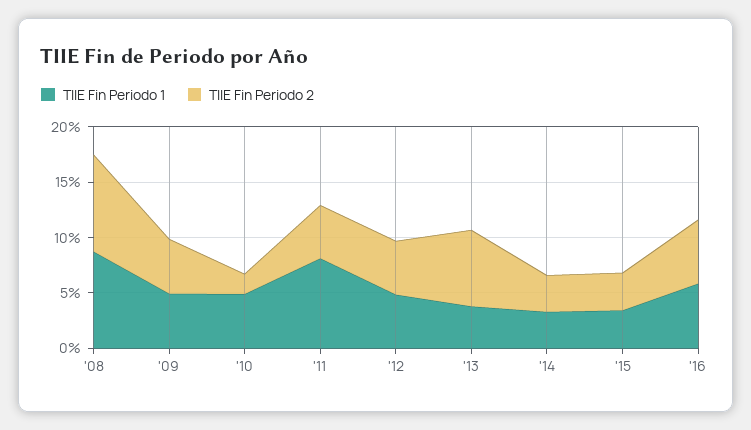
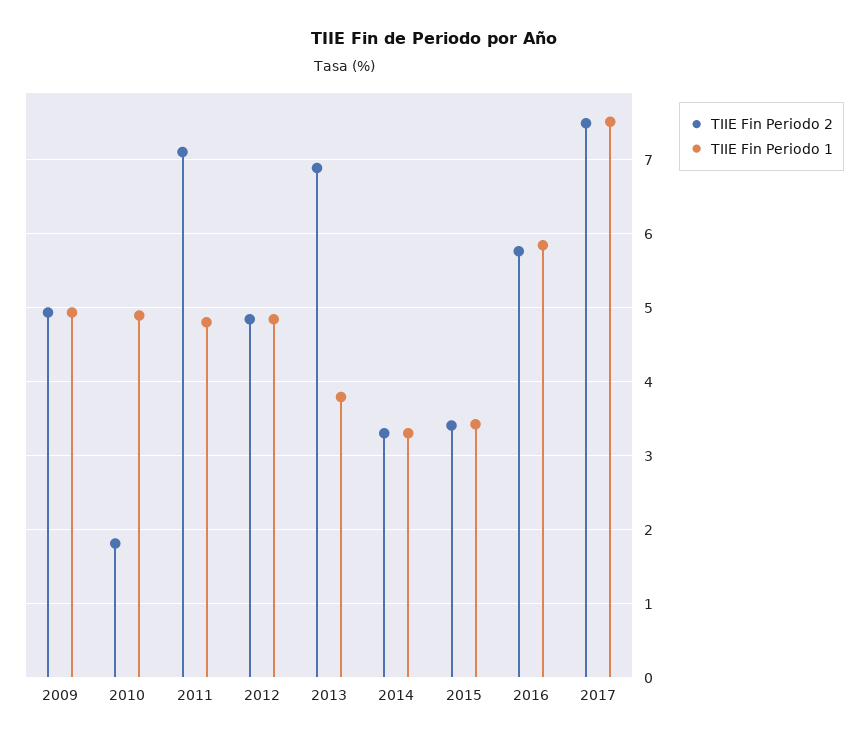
TIIE Fin Periodo 1, '08: 9 -> none
TIIE Fin Periodo 2, '08: 9 -> none
TIIE Fin Periodo 1, '11: 8 -> 4.8
TIIE Fin Periodo 2, '11: 5 -> 7.1
TIIE Fin Periodo 2, 2017: none -> 7.5
TIIE Fin Periodo 1, 2017: none -> 7.5

